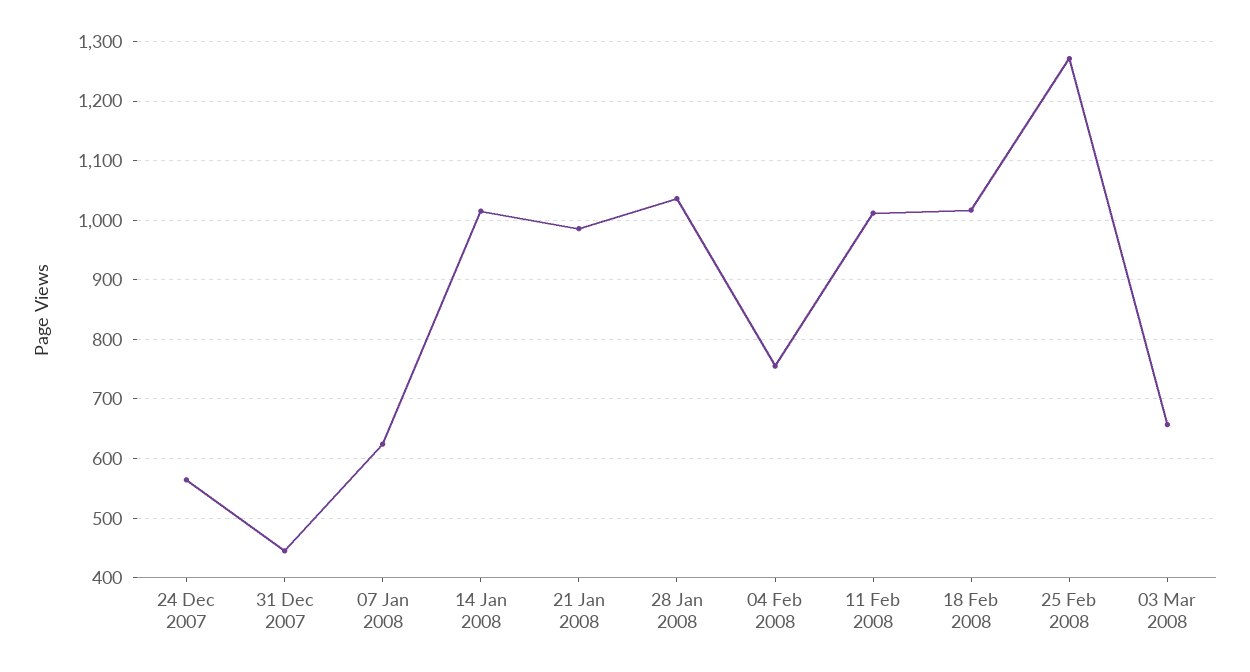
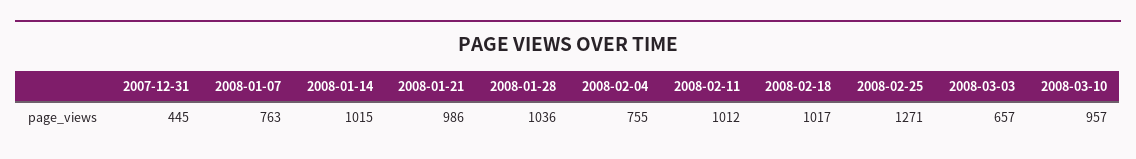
24 Dec 2007: 560 -> none
07 Jan 2008: 620 -> 763
2008-03-10: none -> 957

